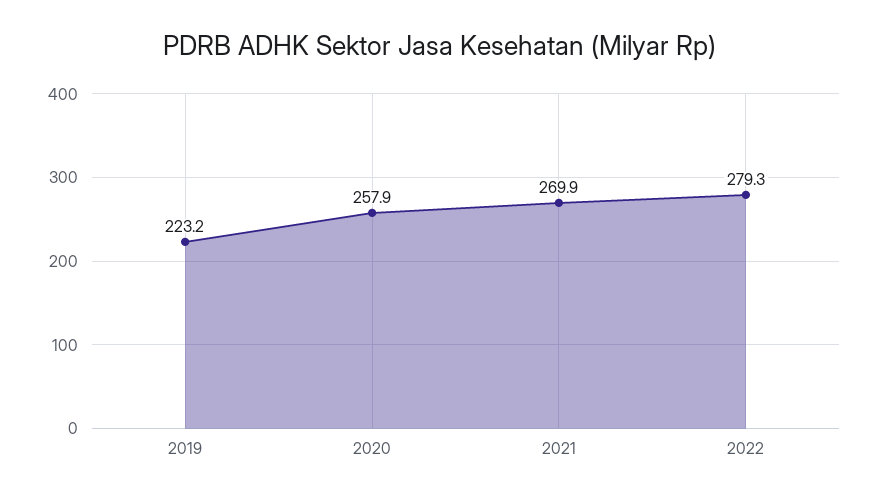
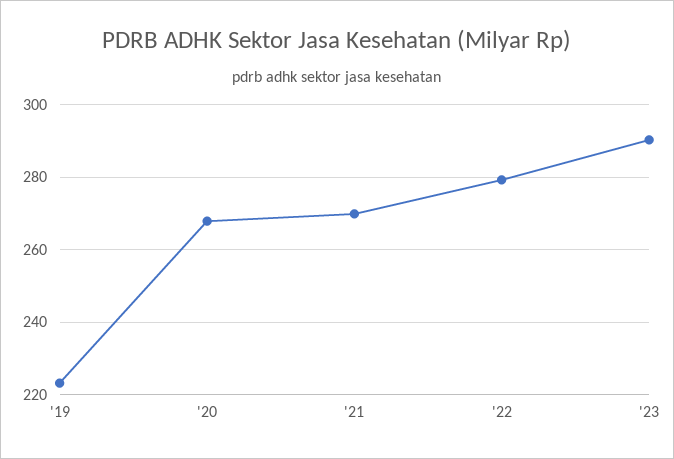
2020: 257.9 -> 268
'23: none -> 290

